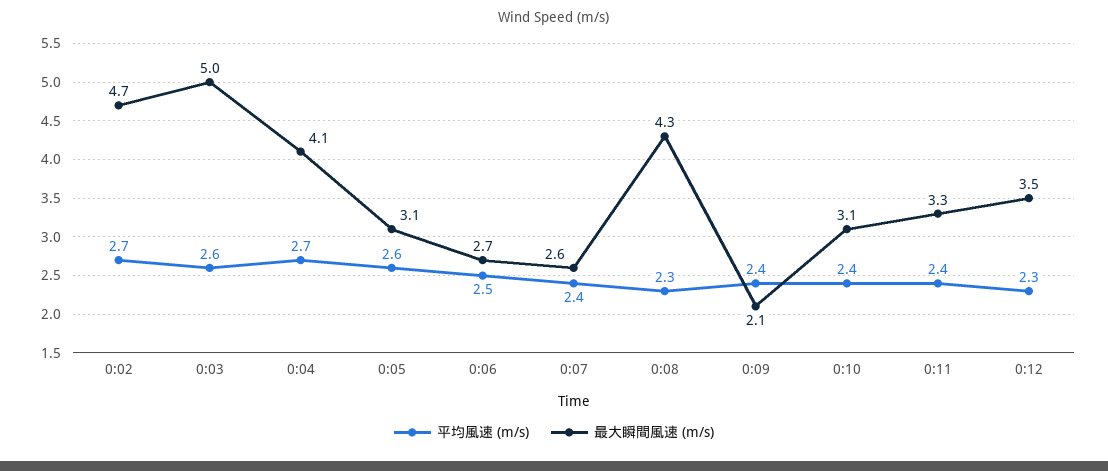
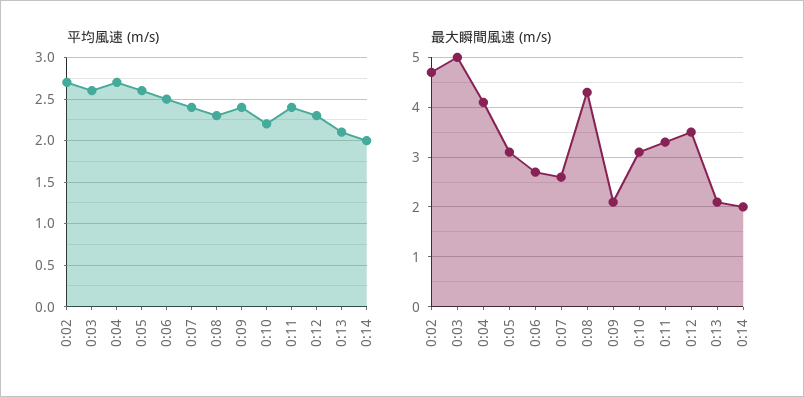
平均風速 (m/s), 0:10: 2.4 -> 2.2
平均風速 (m/s), 0:13: none -> 2.1
平均風速 (m/s), 0:14: none -> 2
最大瞬間風速 (m/s), 0:13: none -> 2
最大瞬間風速 (m/s), 0:14: none -> 2

